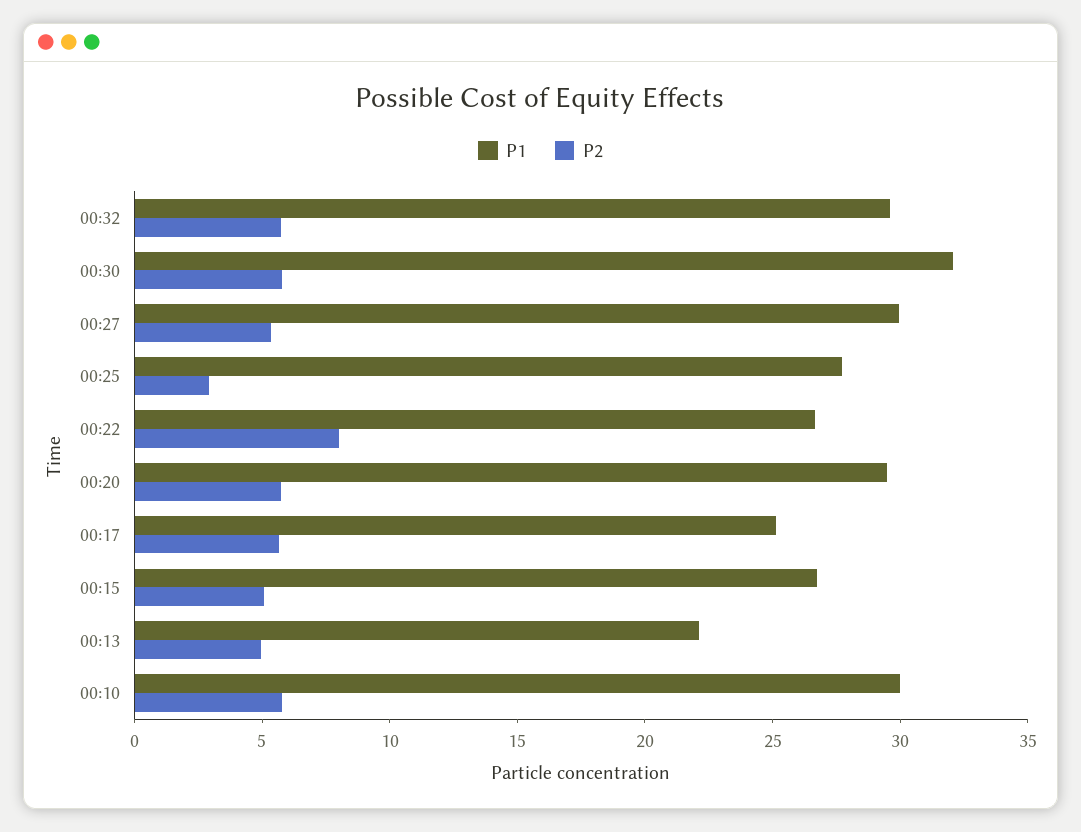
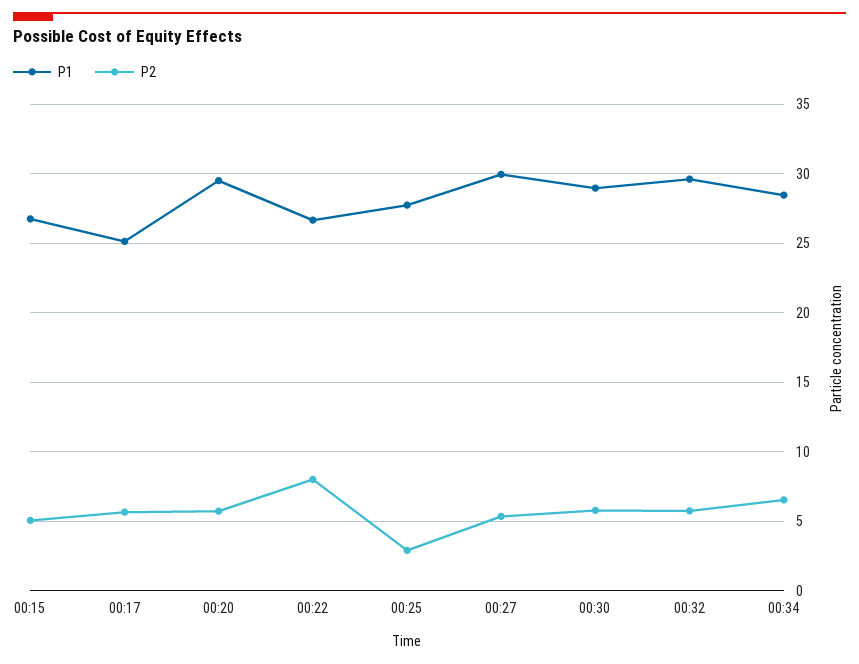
P1, 00:30: 32 -> 29
P1, 00:13: 22 -> none
P2, 00:13: 5 -> none
P1, 00:10: 30 -> none
P2, 00:10: 6 -> none
P1, 00:34: none -> 28.5
P2, 00:34: none -> 6.5

